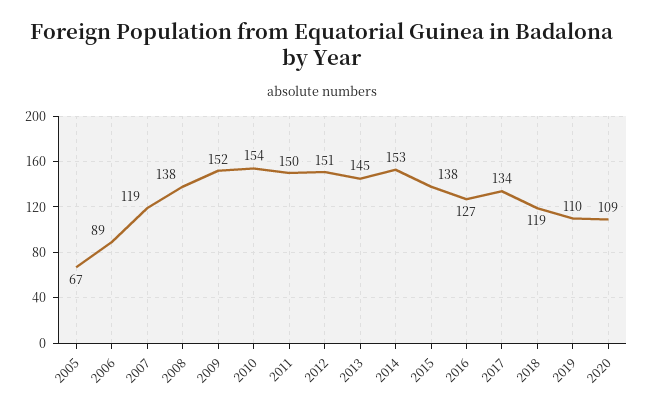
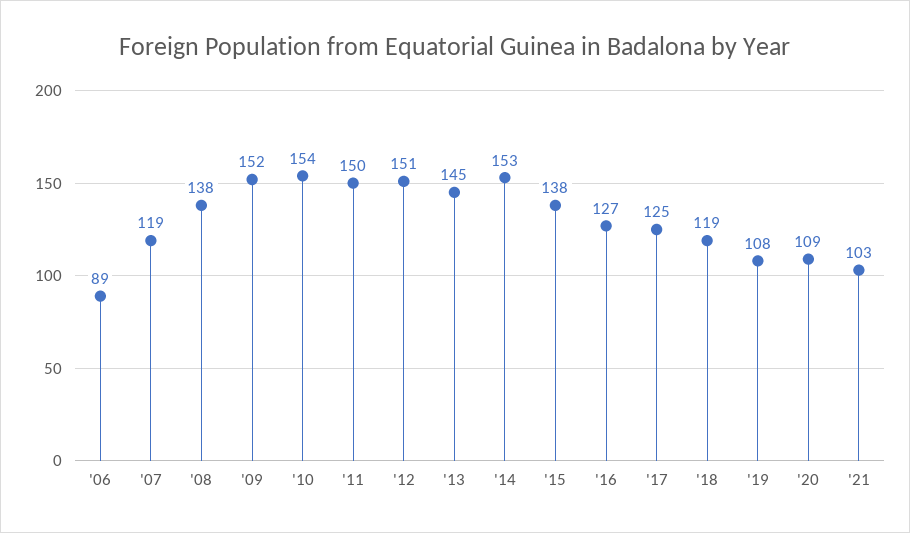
2005: 67 -> none
2017: 134 -> 125
2019: 110 -> 108
'21: none -> 103

